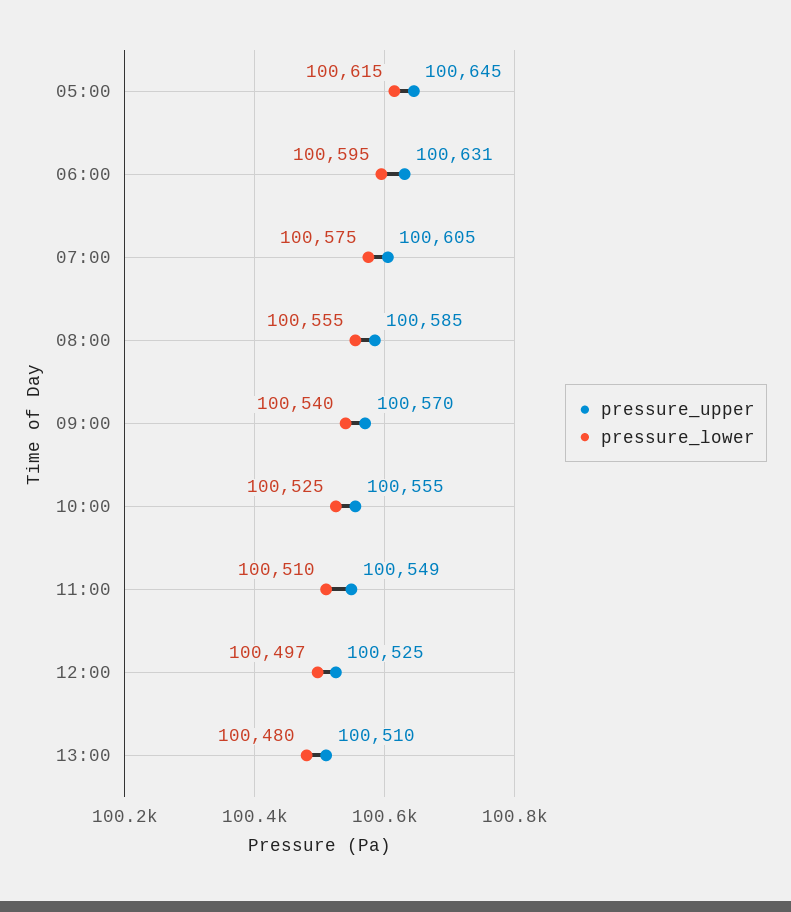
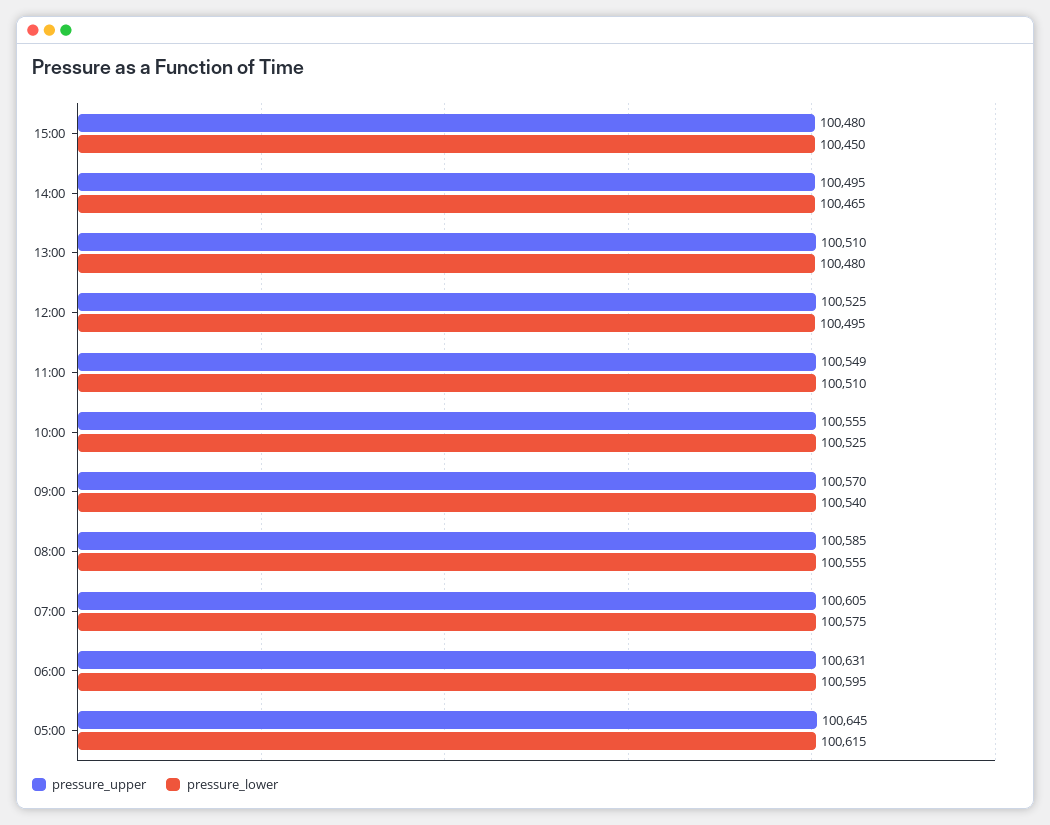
pressure_lower, 12:00: 100497 -> 100495
pressure_upper, 15:00: none -> 100480
pressure_lower, 15:00: none -> 100450
pressure_upper, 14:00: none -> 100495
pressure_lower, 14:00: none -> 100465

